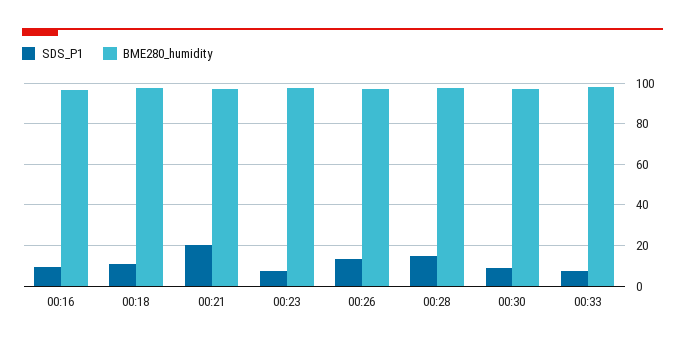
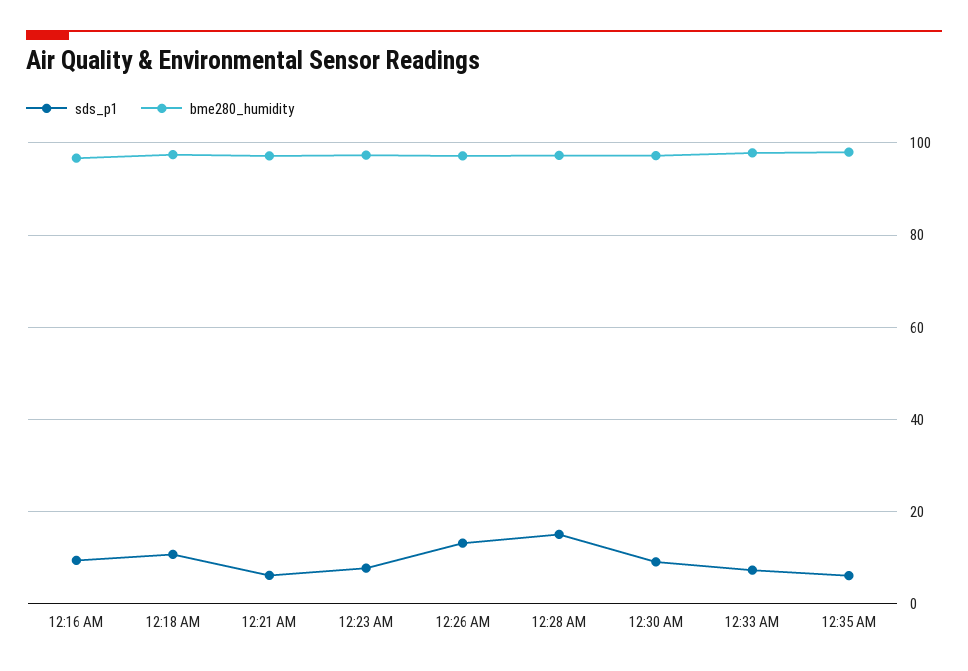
SDS_P1, 00:21: 20 -> 6
SDS_P1, 12:35 AM: none -> 6
BME280_humidity, 12:35 AM: none -> 98

